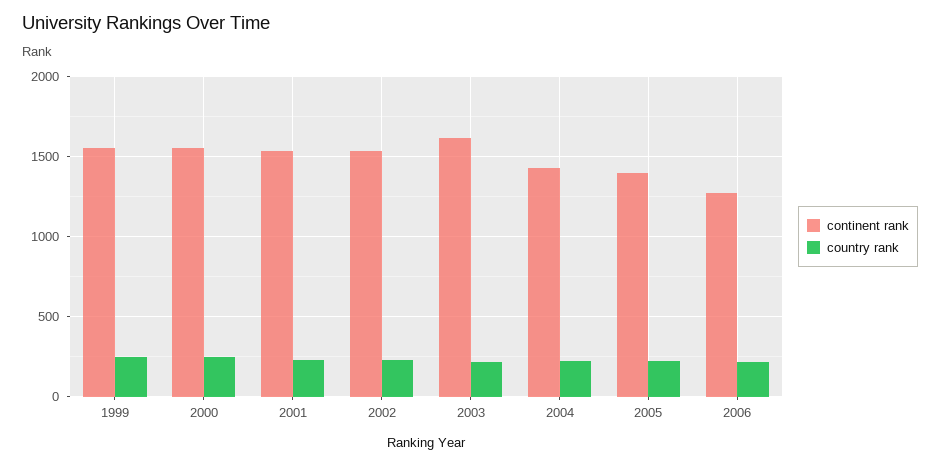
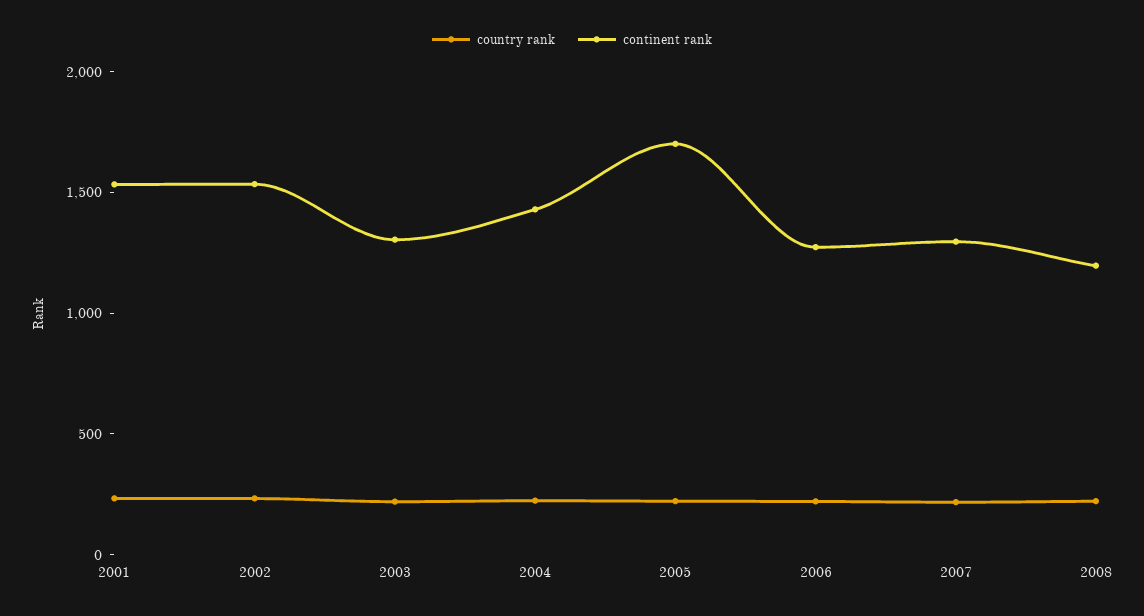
continent rank, 1999: 1550 -> none
country rank, 1999: 250 -> none
continent rank, 2000: 1550 -> none
country rank, 2000: 250 -> none
continent rank, 2003: 1600 -> 1300
continent rank, 2005: 1400 -> 1700
country rank, 2007: none -> 200
continent rank, 2007: none -> 1300
country rank, 2008: none -> 200
continent rank, 2008: none -> 1200

